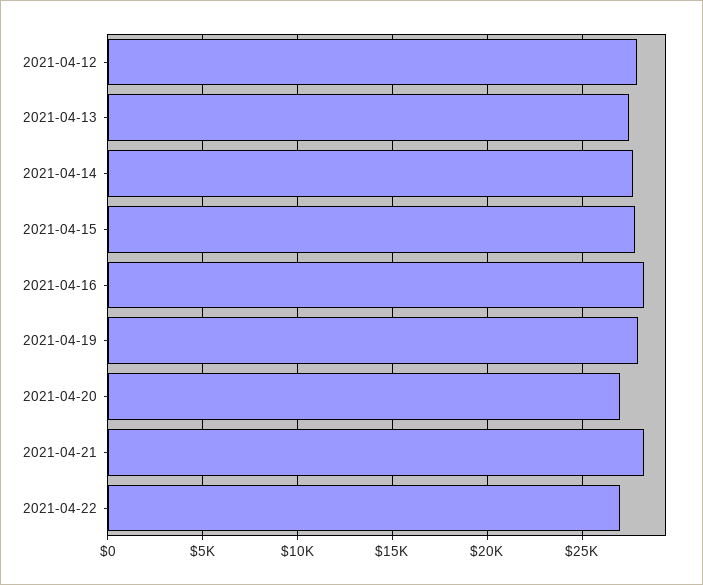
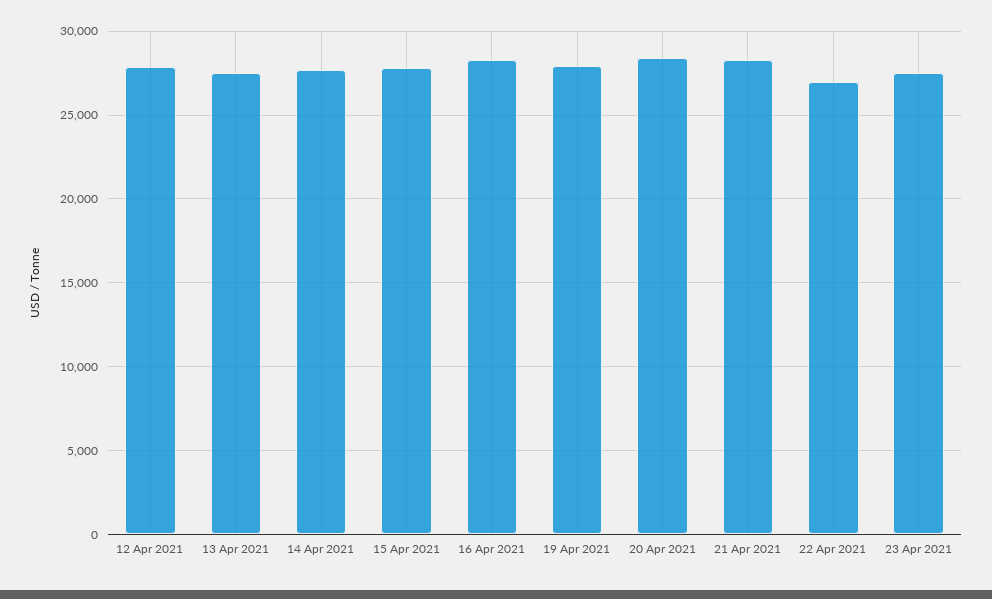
2021-04-20: 27000 -> 28500
23 Apr 2021: none -> 27500

